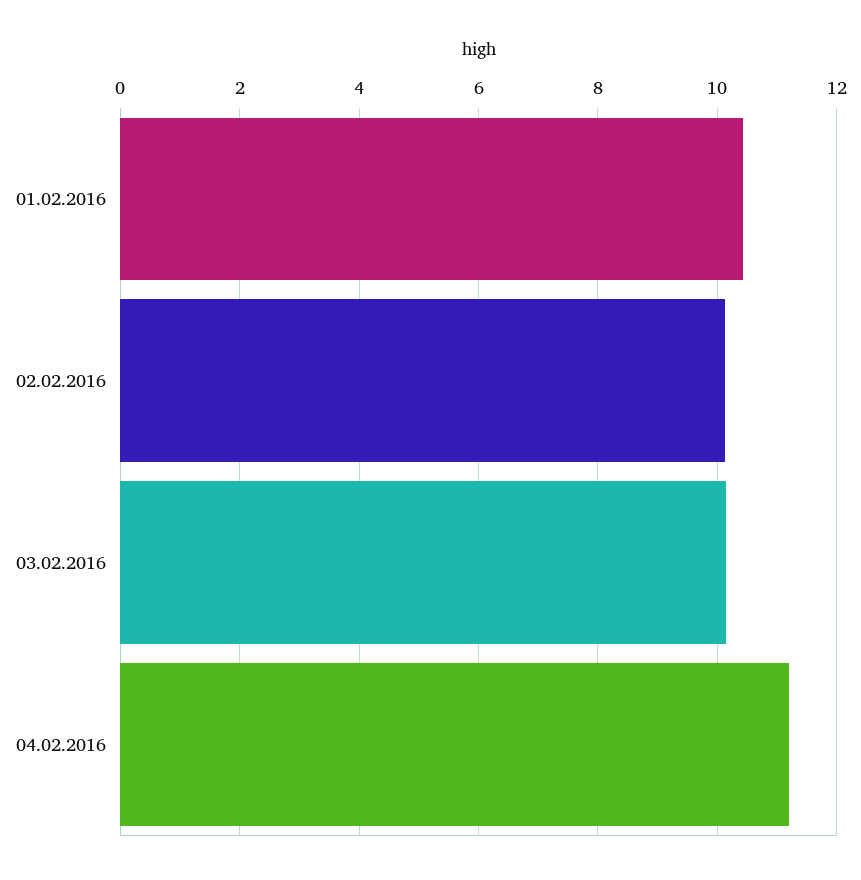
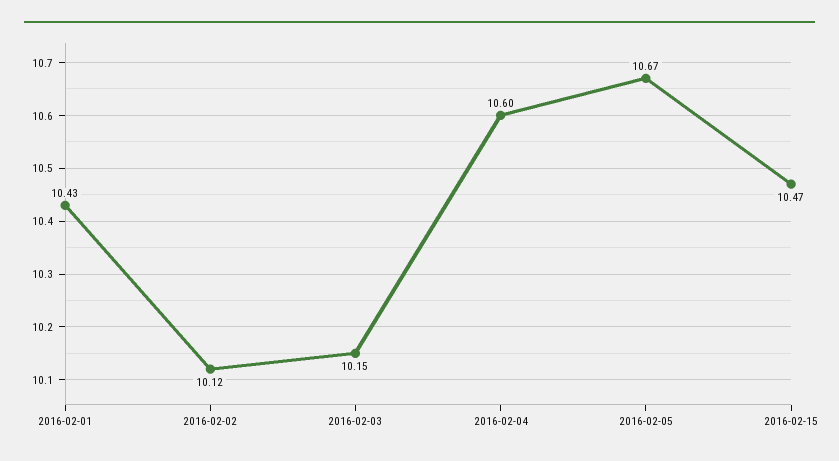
04.02.2016: 11.2 -> 10.6
2016-02-05: none -> 10.67
2016-02-15: none -> 10.47

